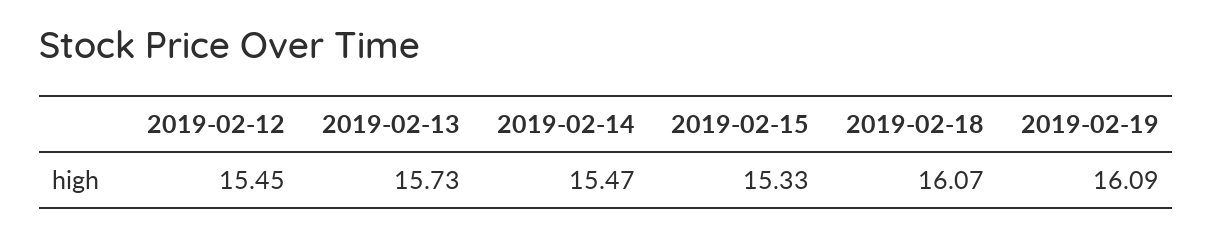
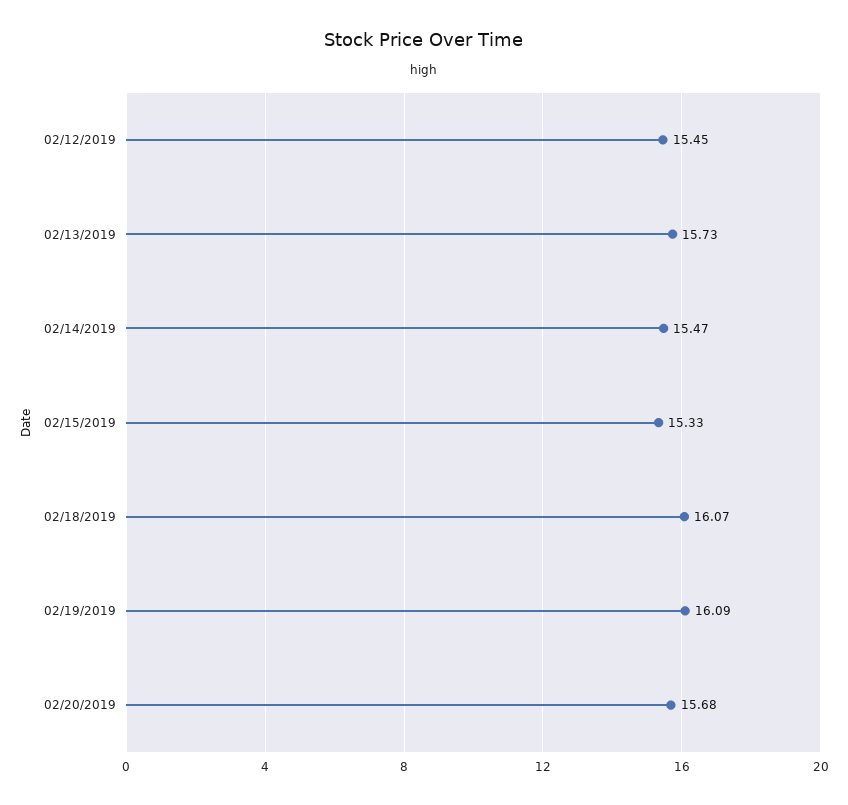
02/20/2019: none -> 15.68

